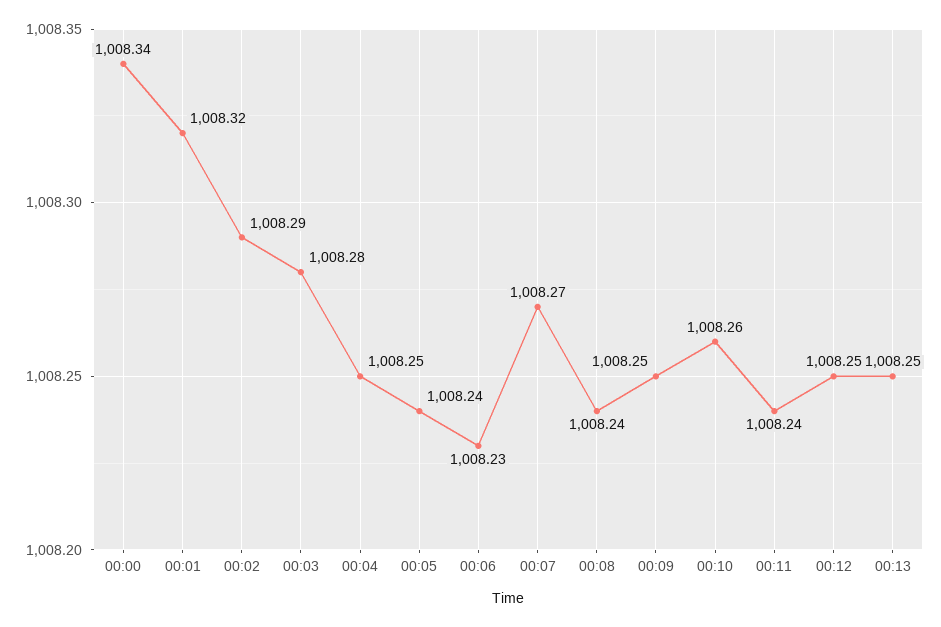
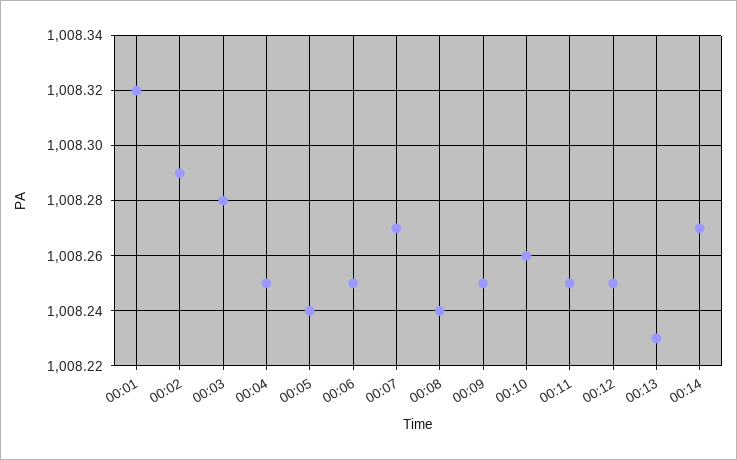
00:00: 1008.34 -> none
00:06: 1008.23 -> 1008.25
00:11: 1008.24 -> 1008.25
00:13: 1008.25 -> 1008.23
00:14: none -> 1008.27

